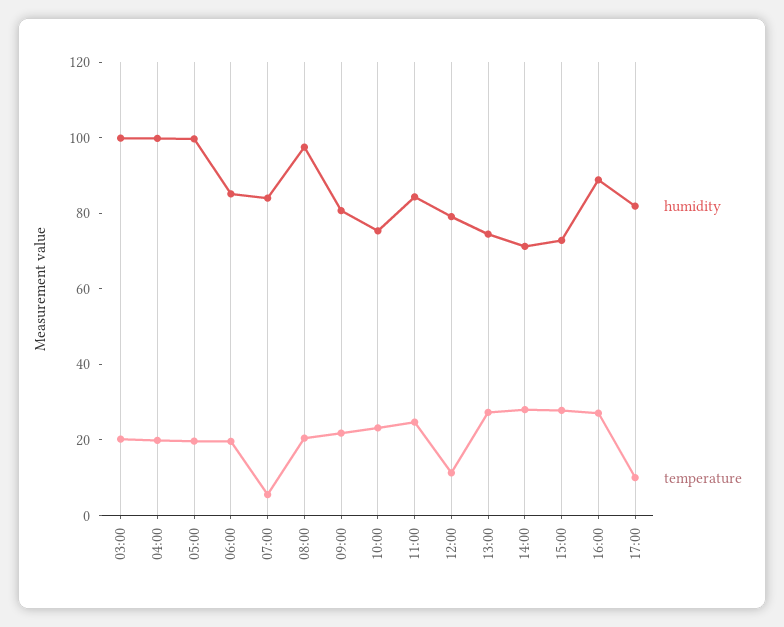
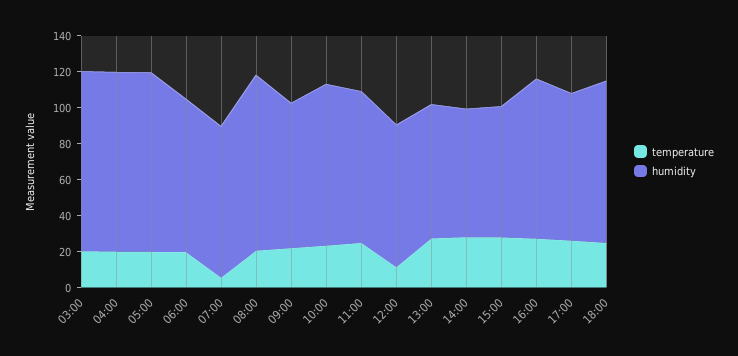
humidity, 10:00: 75 -> 90
temperature, 17:00: 10 -> 25
temperature, 18:00: none -> 25
humidity, 18:00: none -> 90

